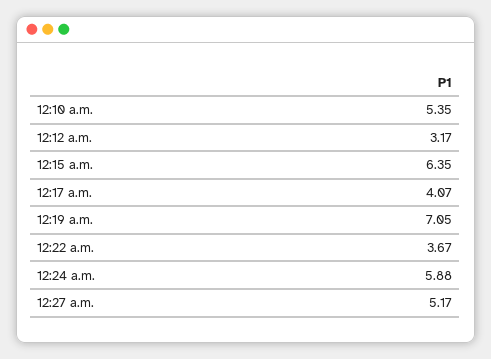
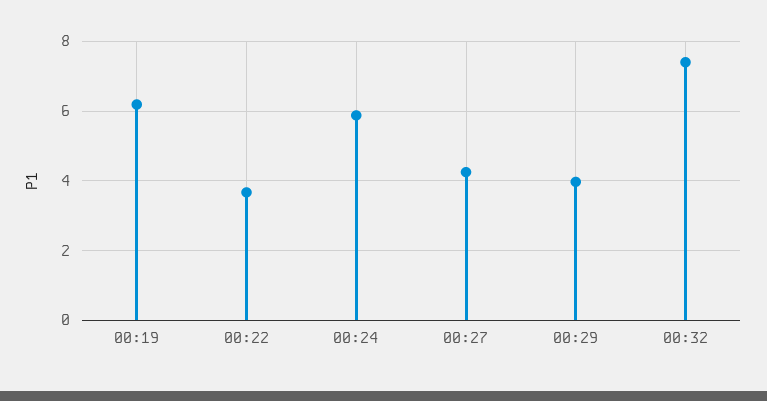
12:10 a.m.: 5.35 -> none
12:12 a.m.: 3.17 -> none
12:15 a.m.: 6.35 -> none
12:17 a.m.: 4.07 -> none
12:19 a.m.: 7.05 -> 6.2
12:27 a.m.: 5.17 -> 4.2
00:29: none -> 4
00:32: none -> 7.4

